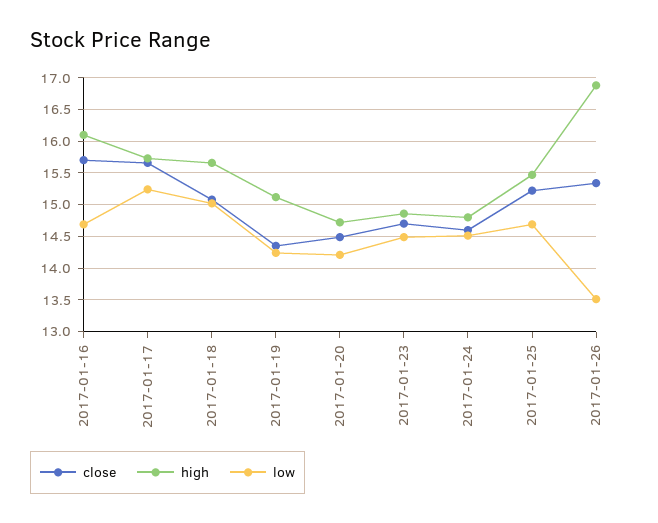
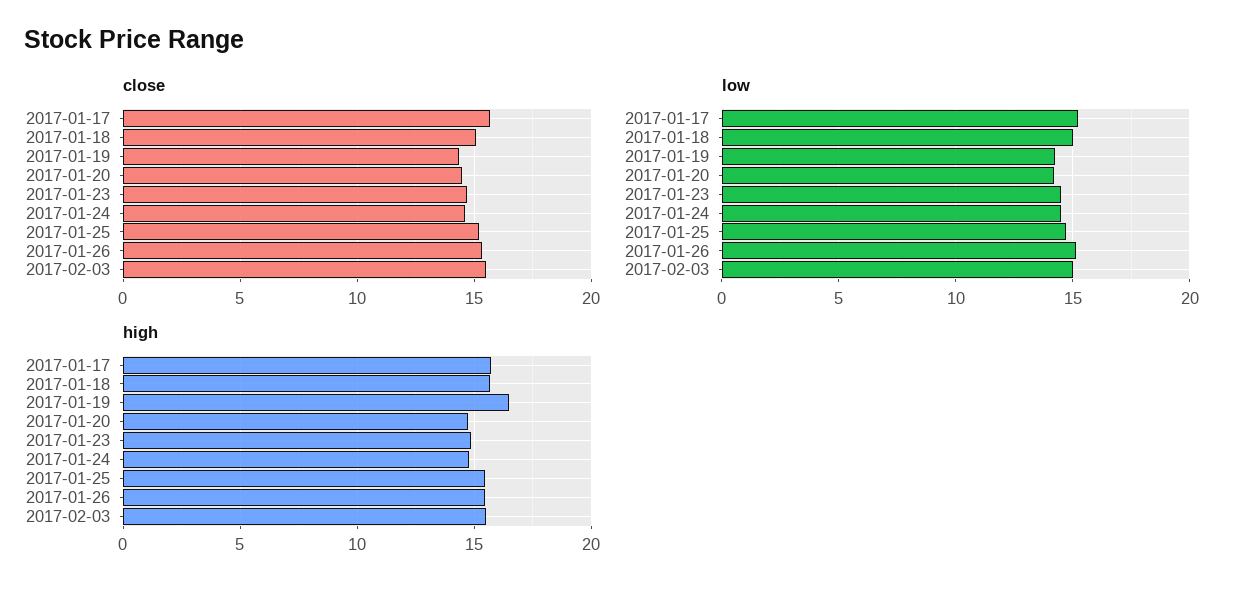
close, 2017-01-16: 15.7 -> none
high, 2017-01-16: 16.1 -> none
low, 2017-01-16: 14.7 -> none
high, 2017-01-19: 15.1 -> 16.5
high, 2017-01-26: 16.9 -> 15.5
low, 2017-01-26: 13.5 -> 15
close, 2017-02-03: none -> 15.5
low, 2017-02-03: none -> 15
high, 2017-02-03: none -> 15.5

